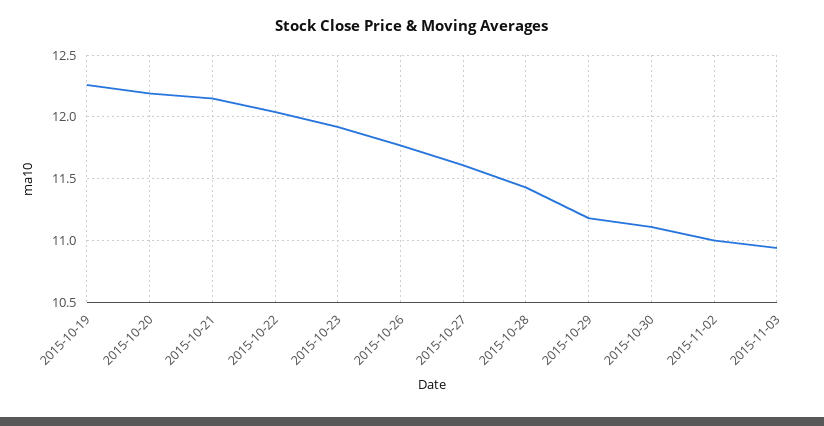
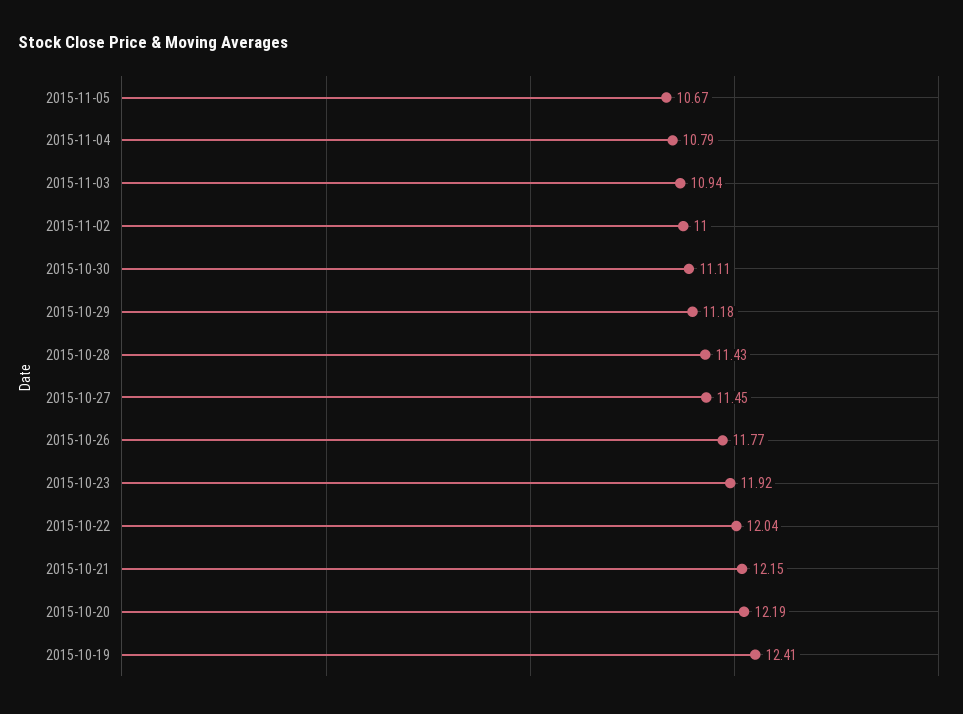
2015-10-19: 12.25 -> 12.41
2015-10-27: 11.6 -> 11.45
2015-11-05: none -> 10.67
2015-11-04: none -> 10.79

